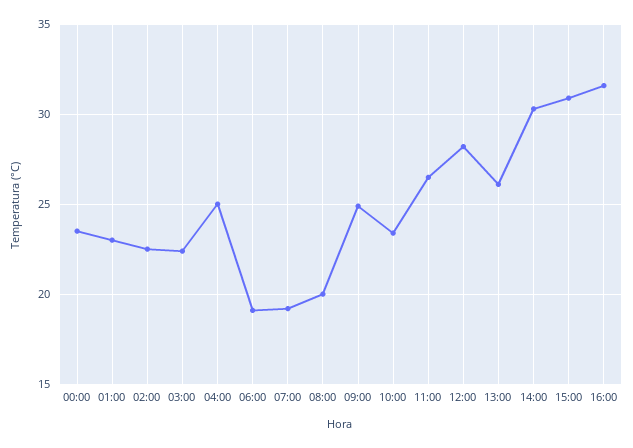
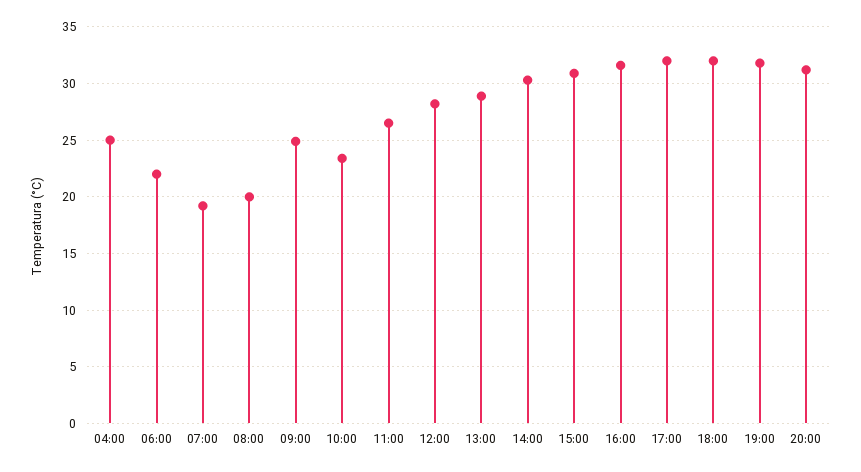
00:00: 23.5 -> none
01:00: 23 -> none
02:00: 22.5 -> none
03:00: 22.5 -> none
06:00: 19 -> 22
13:00: 26 -> 29
17:00: none -> 32
18:00: none -> 32
19:00: none -> 32
20:00: none -> 31

